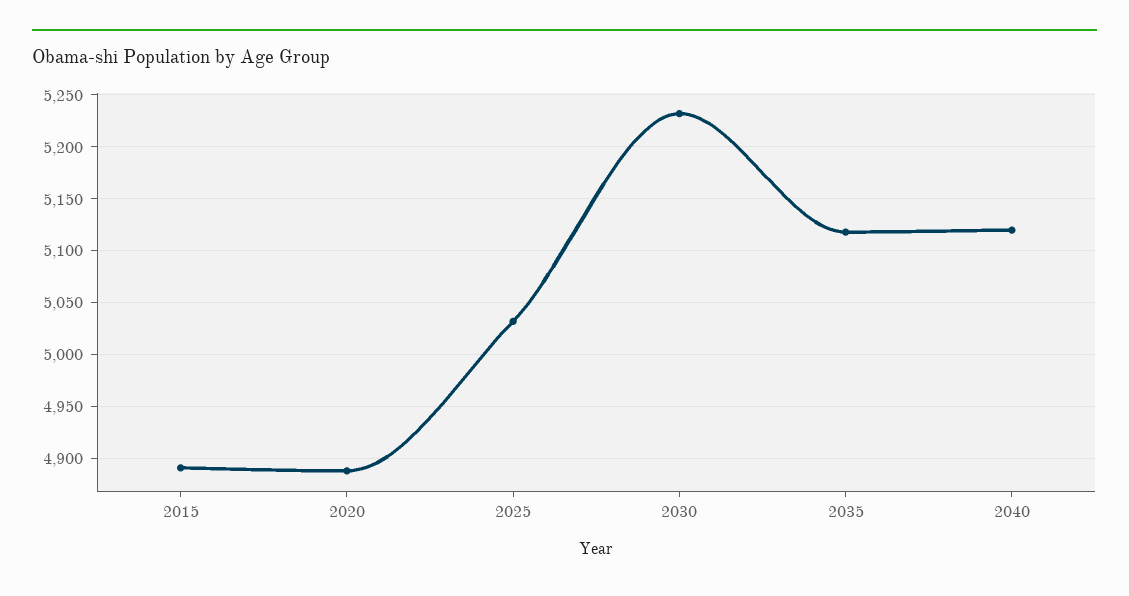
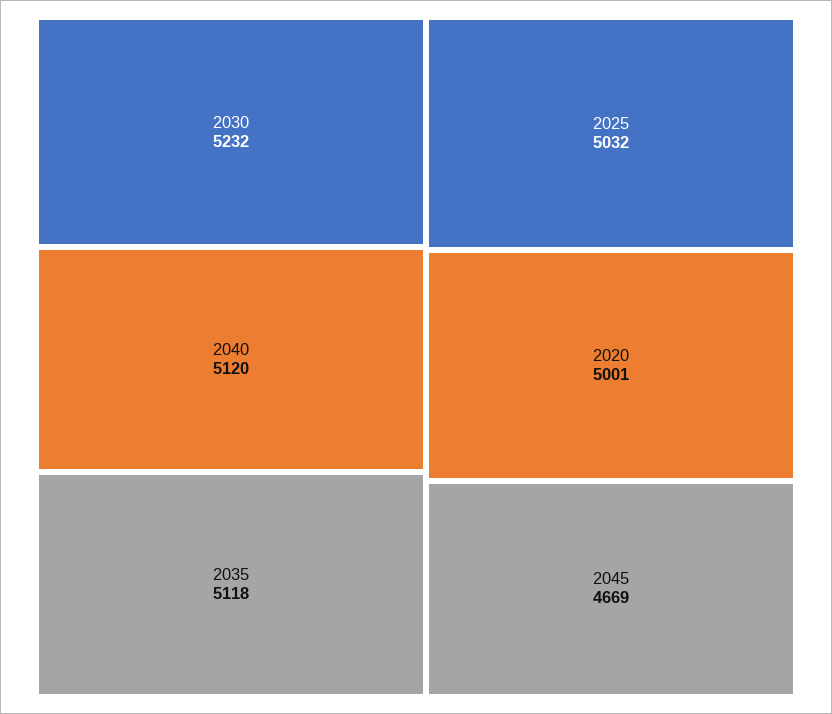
2015: 4890 -> none
2020: 4890 -> 5001
2045: none -> 4669

